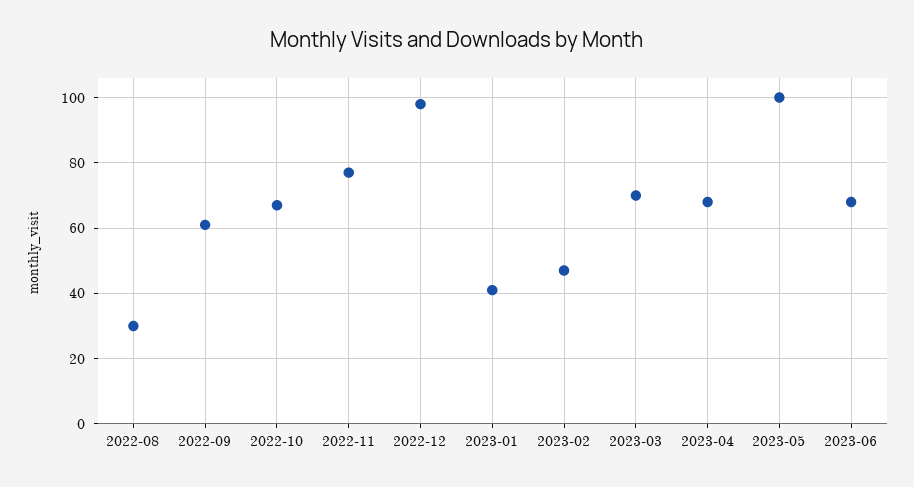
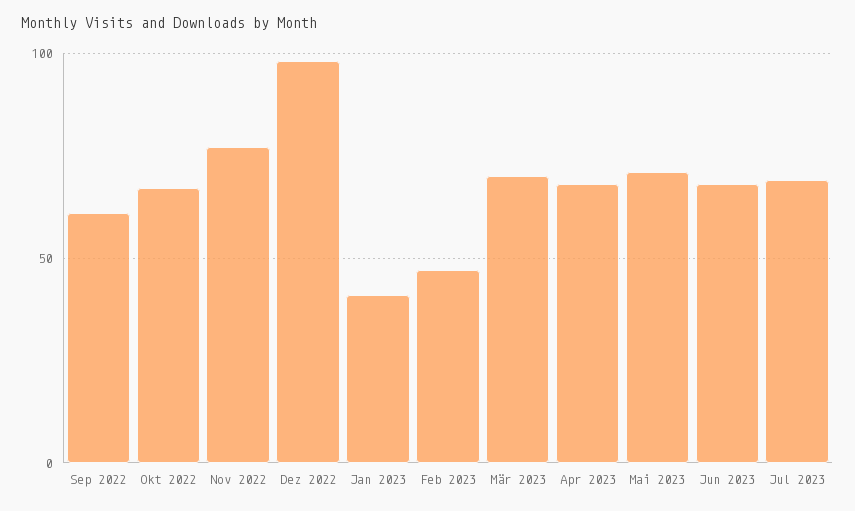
2022-08: 30 -> none
2023-05: 100 -> 70
Jul 2023: none -> 70

